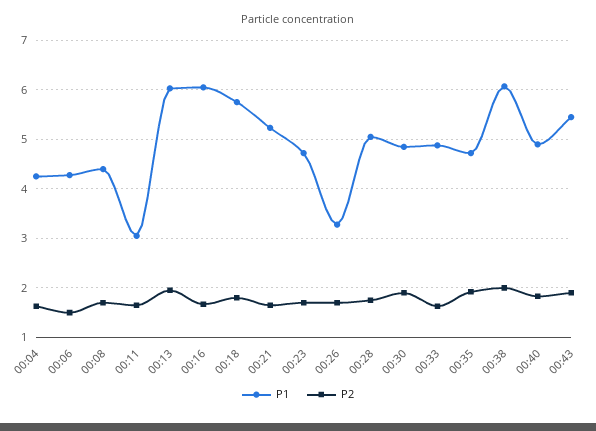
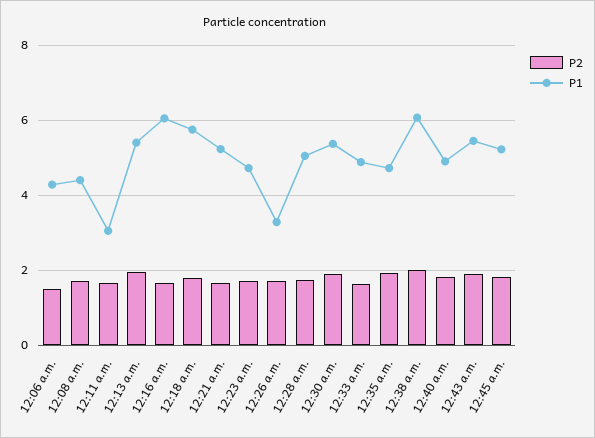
P1, 00:04: 4.2 -> none
P2, 00:04: 1.6 -> none
P1, 00:13: 6 -> 5.4
P1, 00:30: 4.8 -> 5.4
P2, 12:45 a.m.: none -> 1.8
P1, 12:45 a.m.: none -> 5.2

